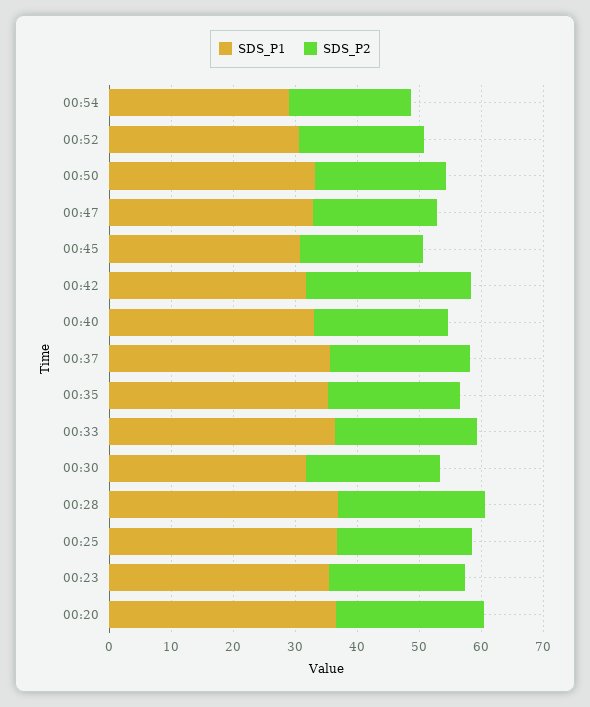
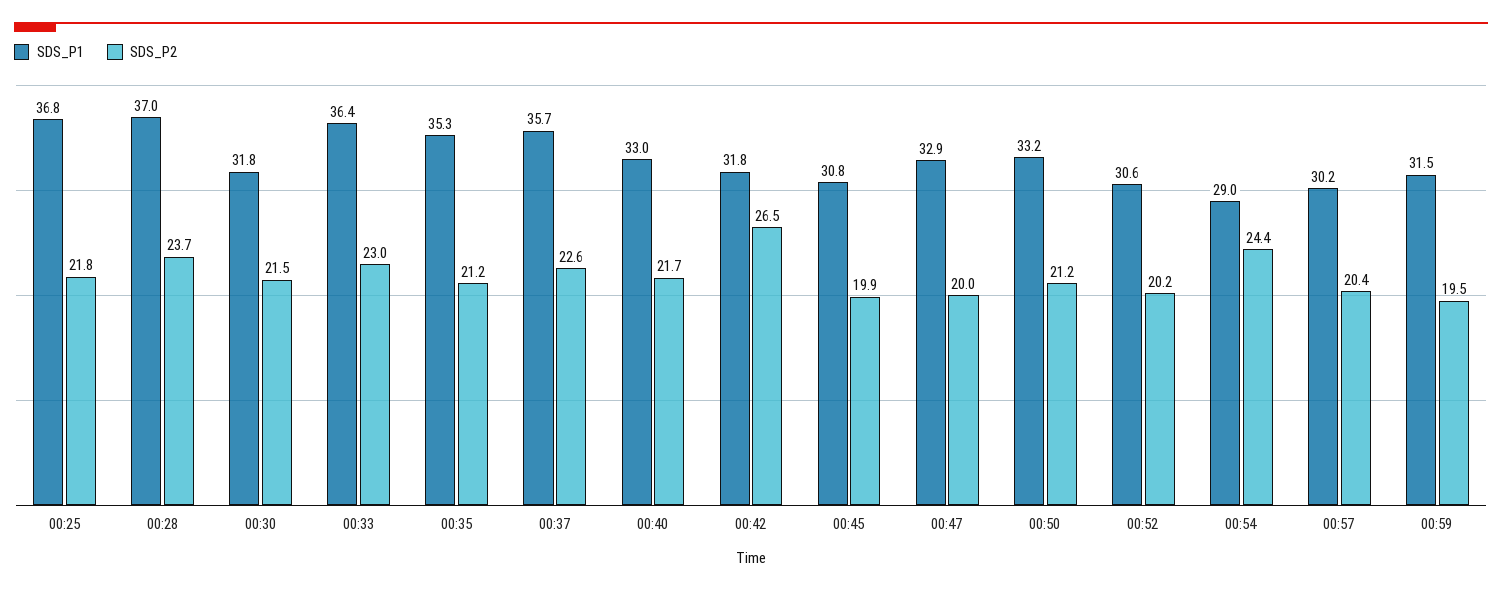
SDS_P2, 00:54: 20 -> 24.4
SDS_P1, 00:23: 36 -> none
SDS_P2, 00:23: 22 -> none
SDS_P1, 00:20: 36 -> none
SDS_P2, 00:20: 24 -> none
SDS_P1, 00:57: none -> 30.2
SDS_P2, 00:57: none -> 20.4
SDS_P1, 00:59: none -> 31.5
SDS_P2, 00:59: none -> 19.5

